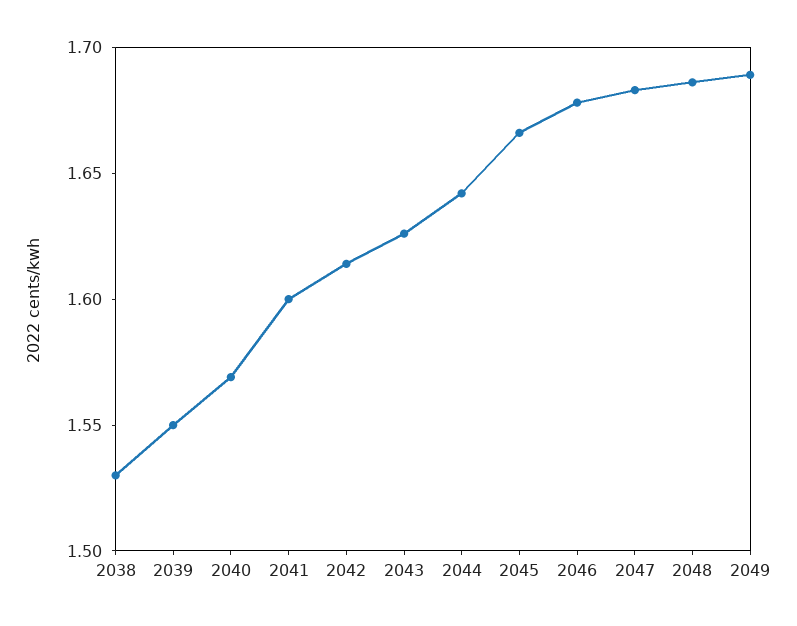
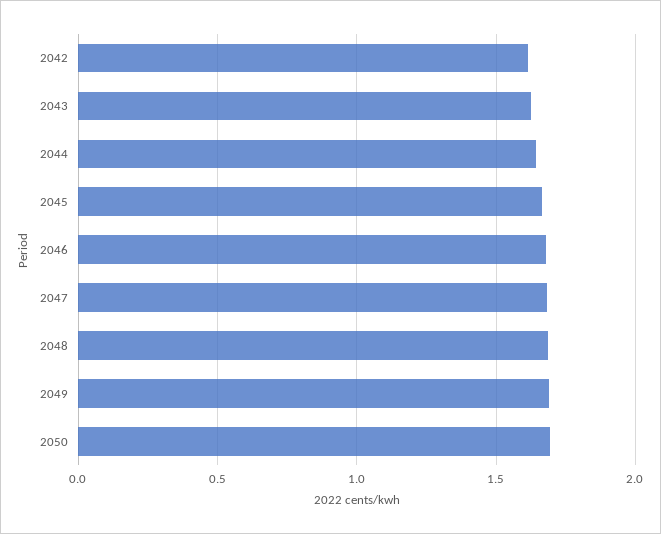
2038: 1.53 -> none
2039: 1.55 -> none
2040: 1.57 -> none
2041: 1.6 -> none
2050: none -> 1.7

